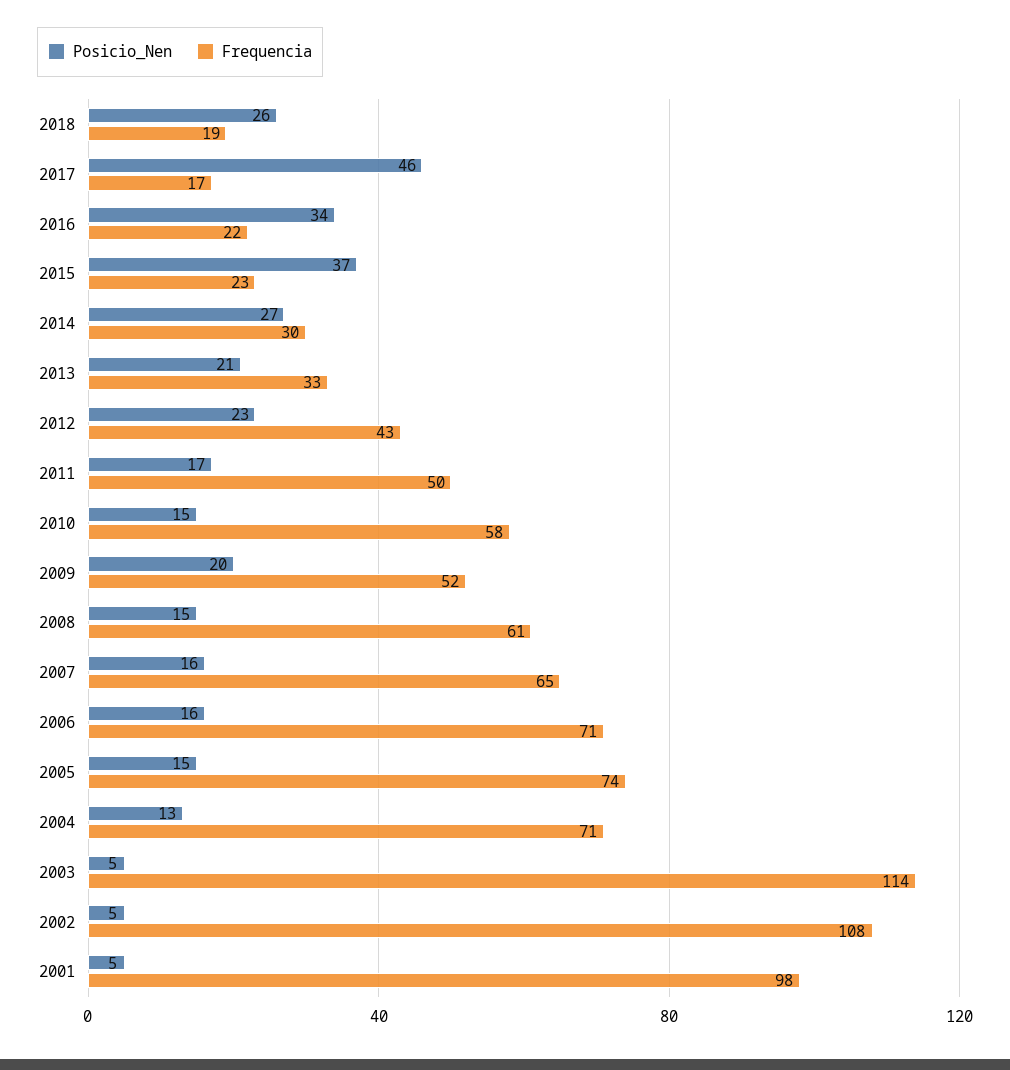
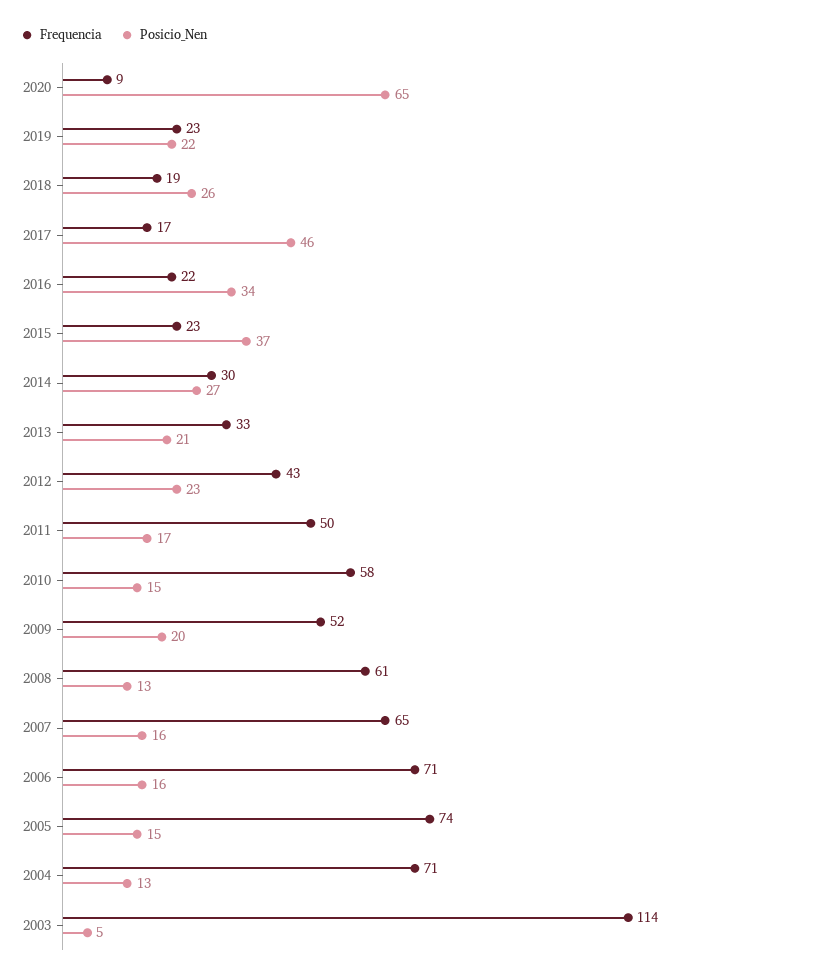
Posicio_Nen, 2008: 15 -> 13
Posicio_Nen, 2002: 5 -> none
Frequencia, 2002: 108 -> none
Posicio_Nen, 2001: 5 -> none
Frequencia, 2001: 98 -> none
Frequencia, 2020: none -> 9
Posicio_Nen, 2020: none -> 65
Frequencia, 2019: none -> 23
Posicio_Nen, 2019: none -> 22

